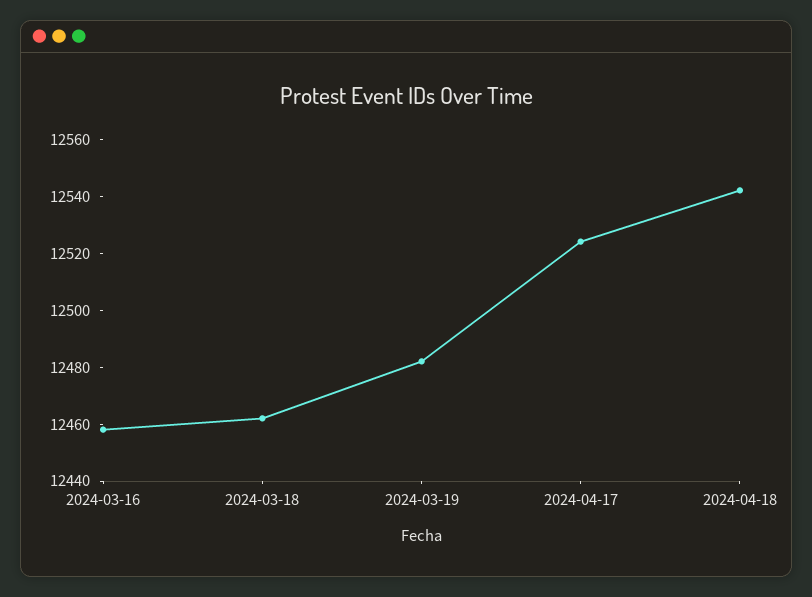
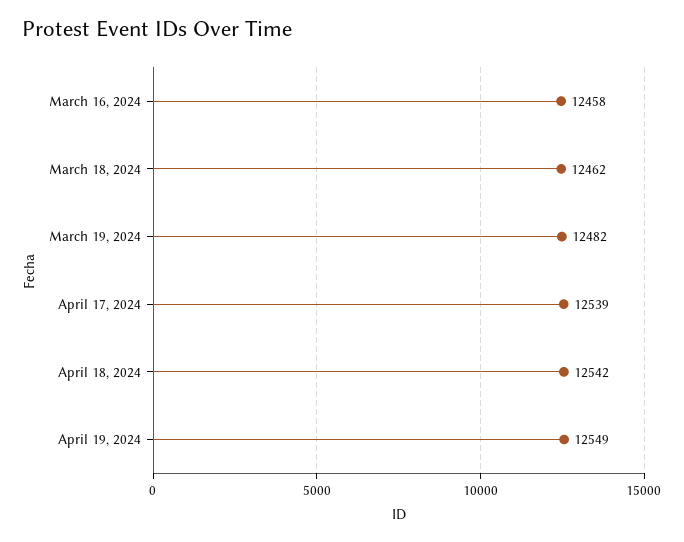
2024-04-17: 12525 -> 12539
April 19, 2024: none -> 12549

